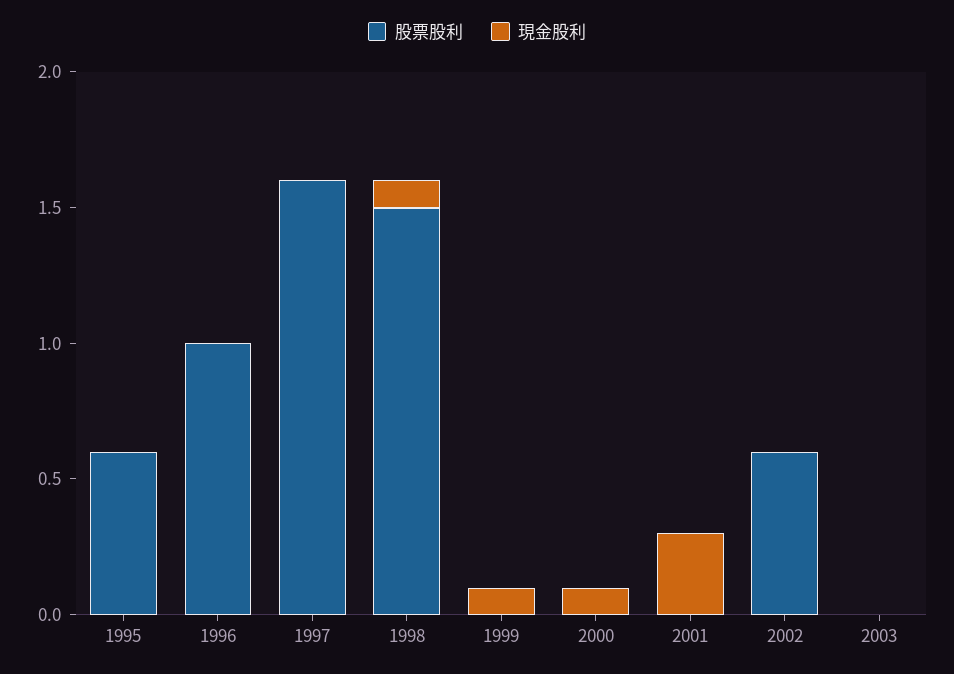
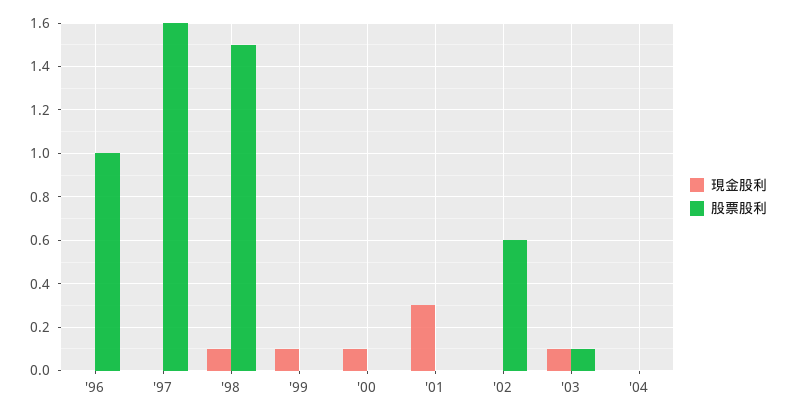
股票股利, 1995: 0.6 -> none
現金股利, 1995: 0 -> none
股票股利, 2003: 0 -> 0.1
現金股利, 2003: 0 -> 0.1
現金股利, '04: none -> 0
股票股利, '04: none -> 0

